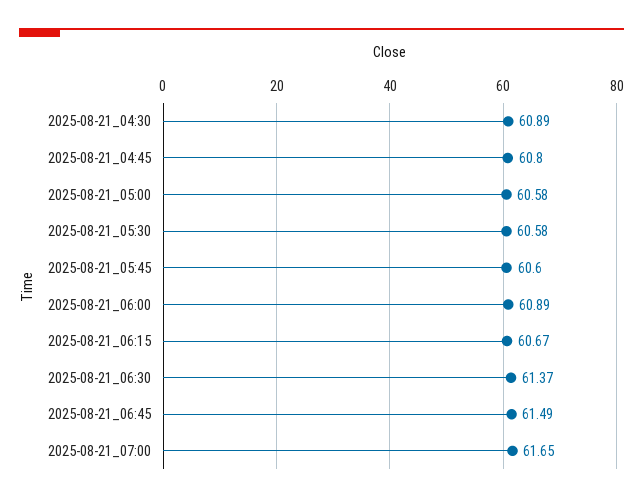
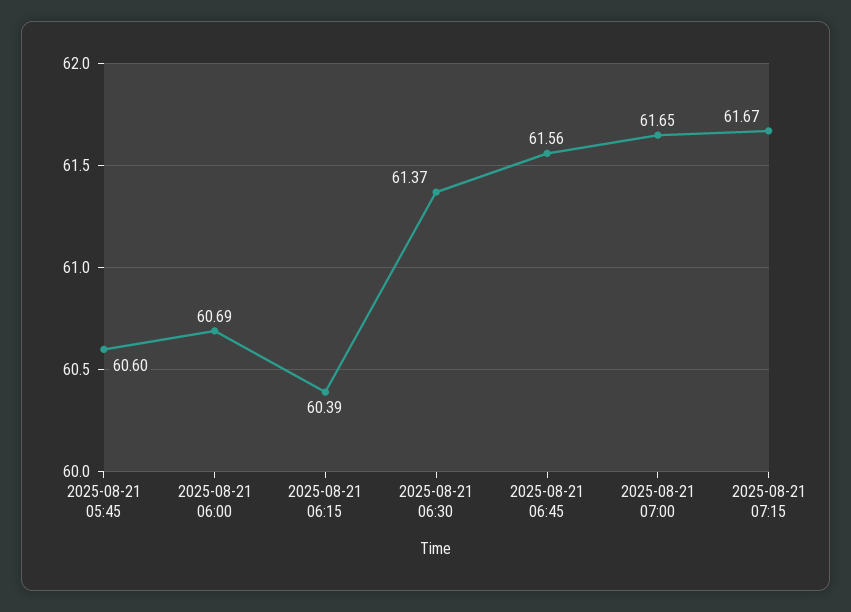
2025-08-21_04:30: 60.89 -> none
2025-08-21_04:45: 60.8 -> none
2025-08-21_05:00: 60.58 -> none
2025-08-21_05:30: 60.58 -> none
2025-08-21_06:00: 60.89 -> 60.69
2025-08-21_06:15: 60.67 -> 60.39
2025-08-21_06:45: 61.49 -> 61.56
2025-08-21 07:15: none -> 61.67

